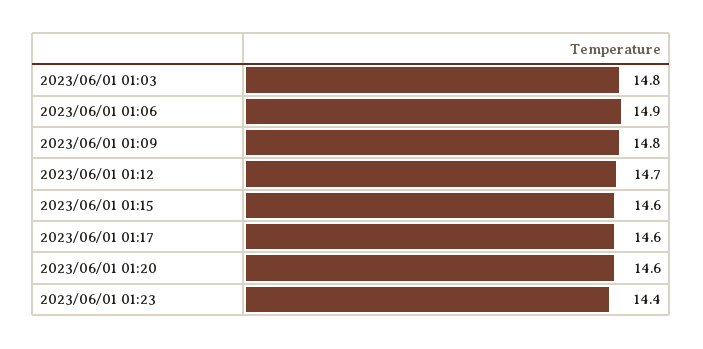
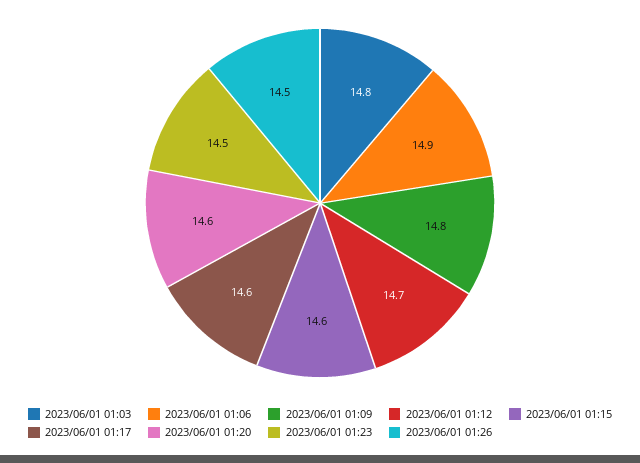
2023/06/01 01:23: 14.4 -> 14.5
2023/06/01 01:26: none -> 14.5

